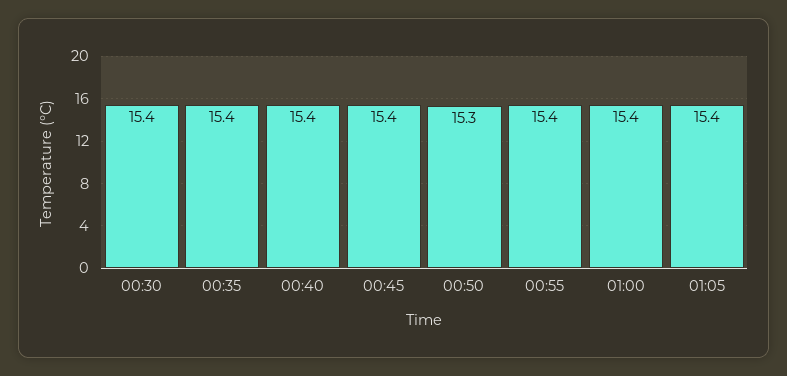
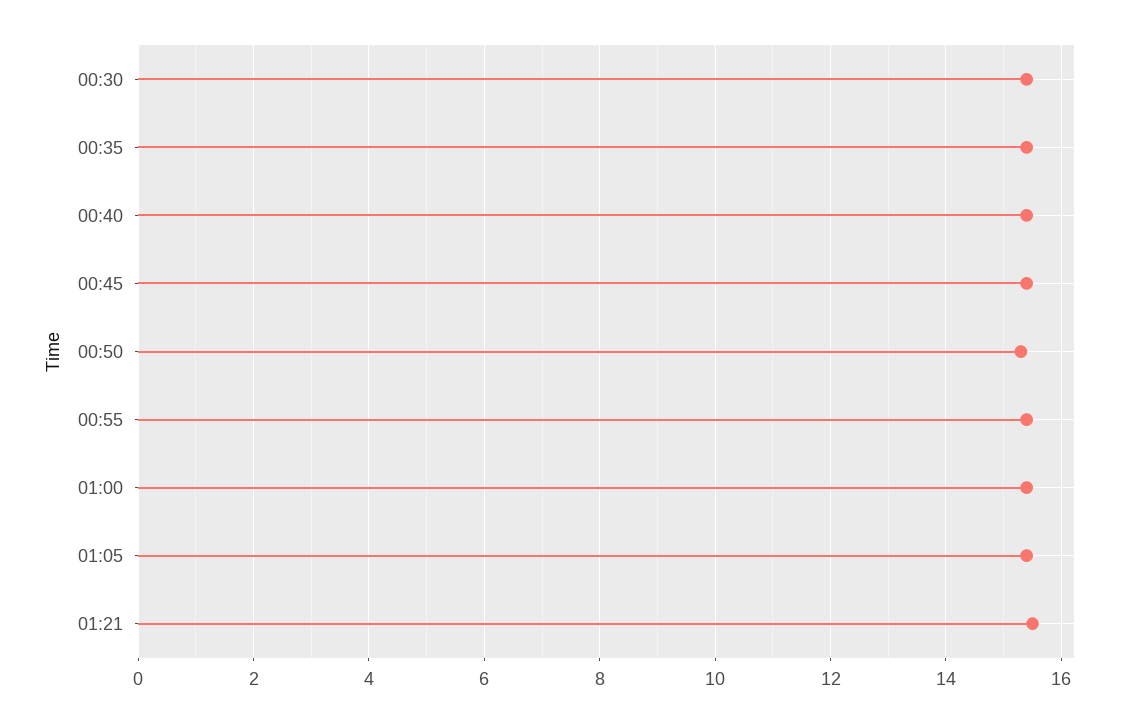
01:21: none -> 15.5

